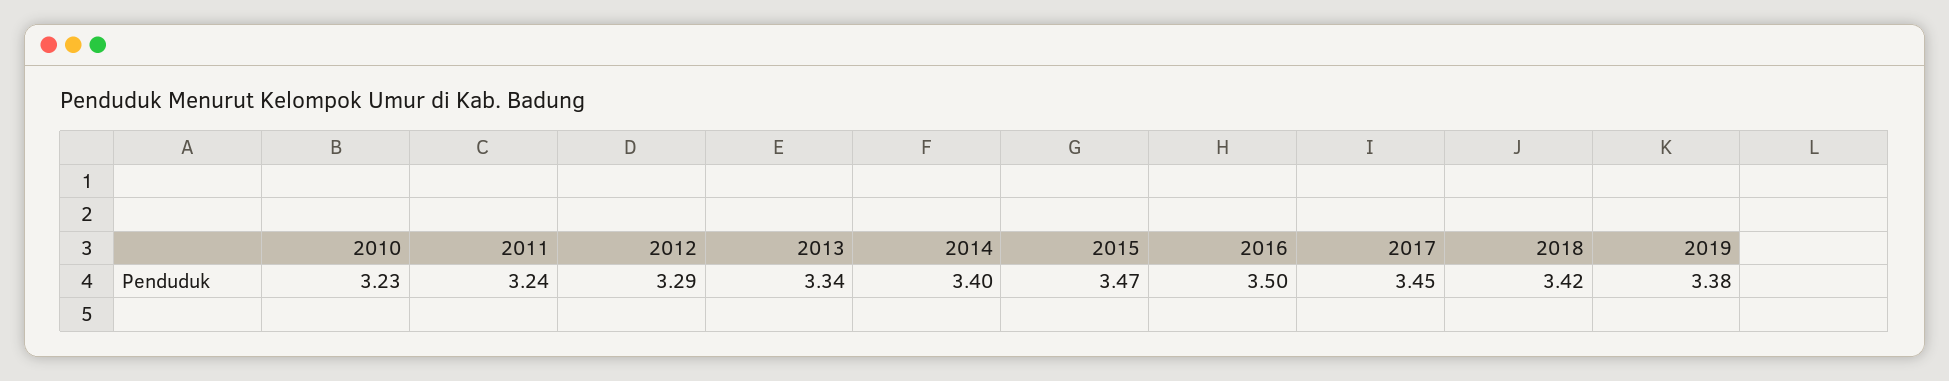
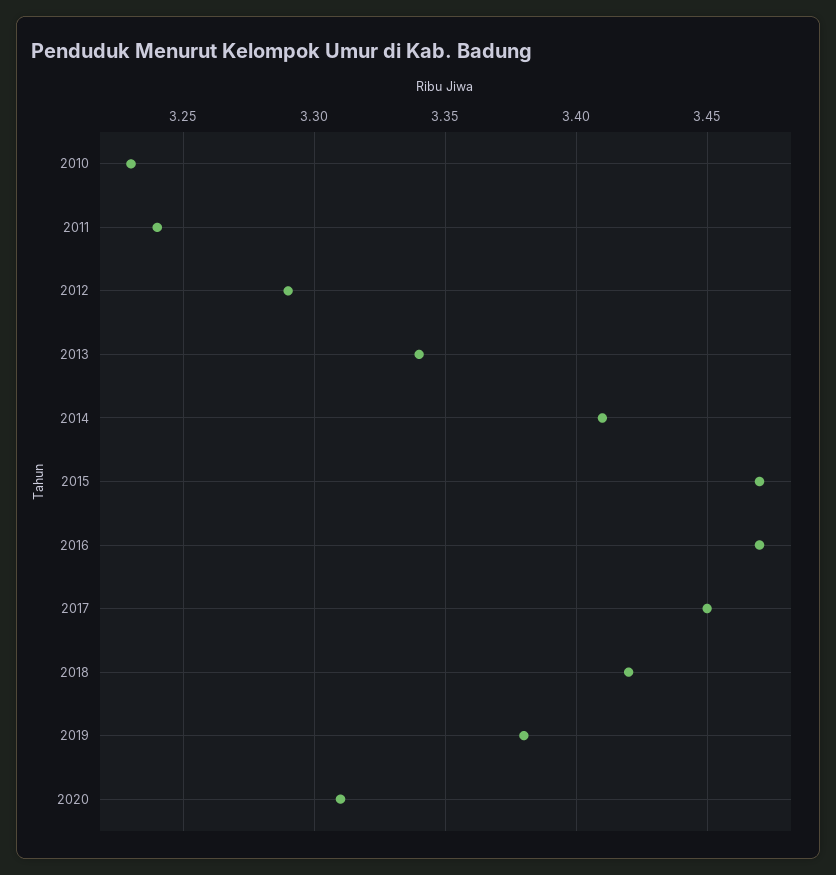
2014: 3.4 -> 3.41
2016: 3.5 -> 3.47
2020: none -> 3.31

